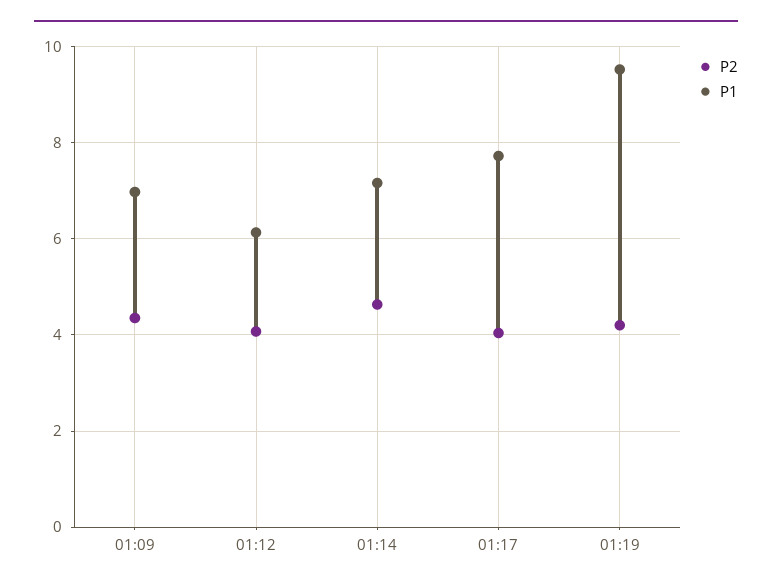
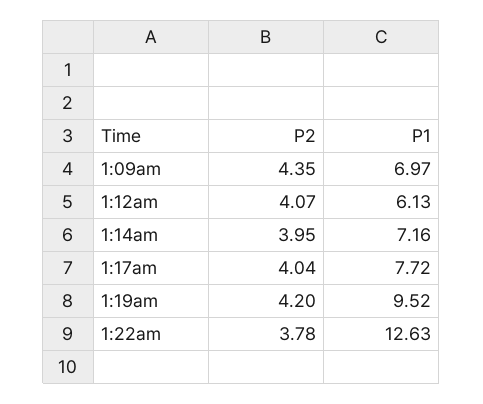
P2, 01:14: 4.6 -> 3.95
P2, 1:22am: none -> 3.78
P1, 1:22am: none -> 12.63

